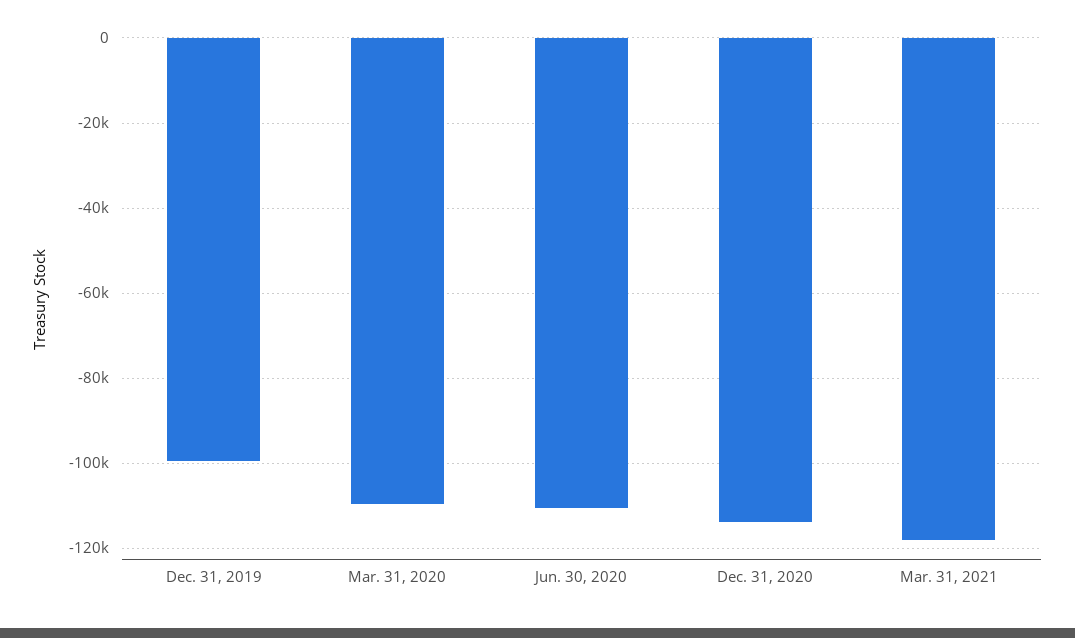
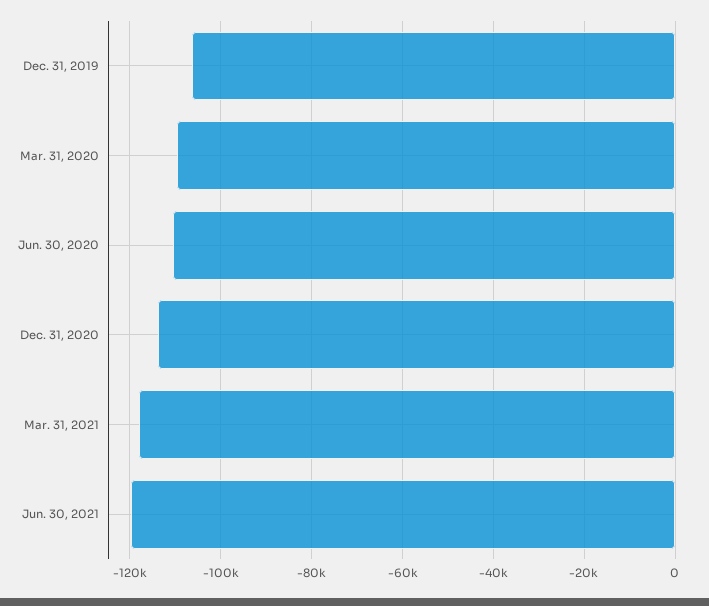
Dec. 31, 2019: -100000 -> -106000
Jun. 30, 2021: none -> -120000

